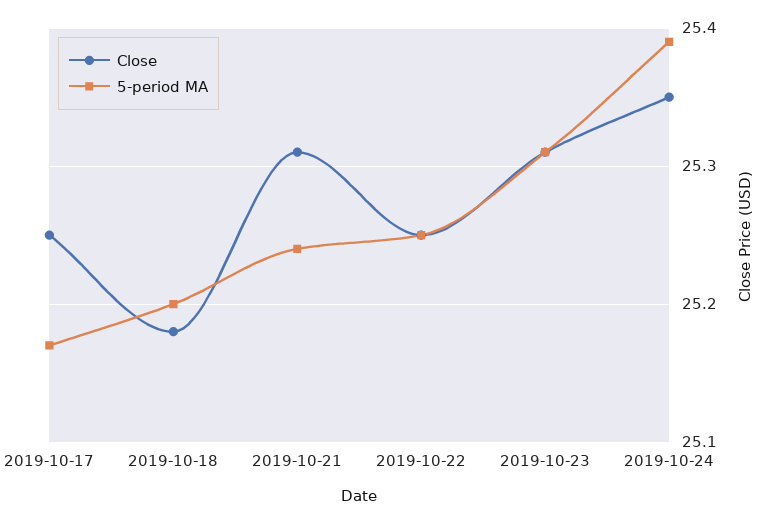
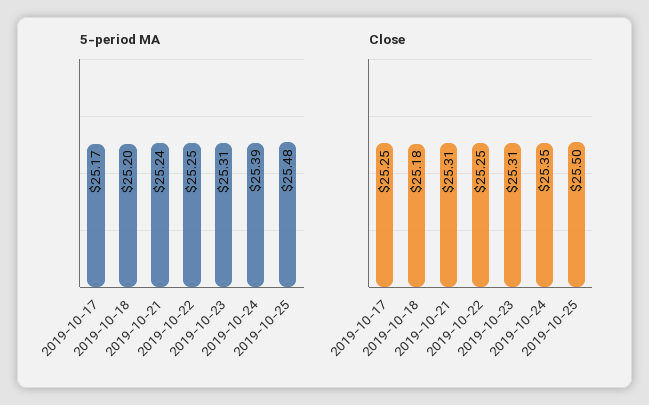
5-period MA, 2019-10-25: none -> 25.48
Close, 2019-10-25: none -> 25.5

